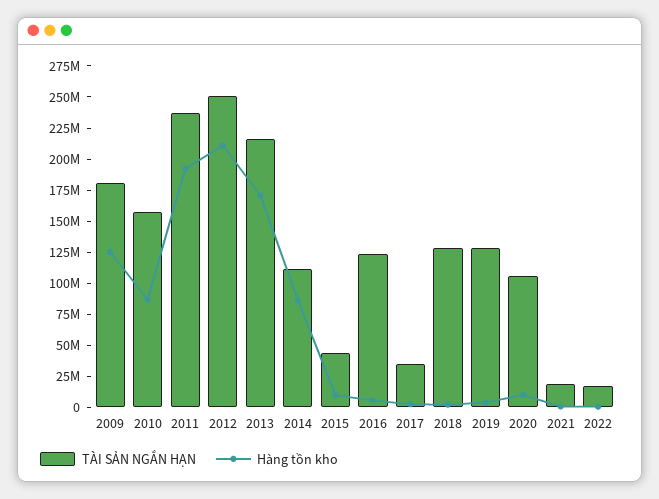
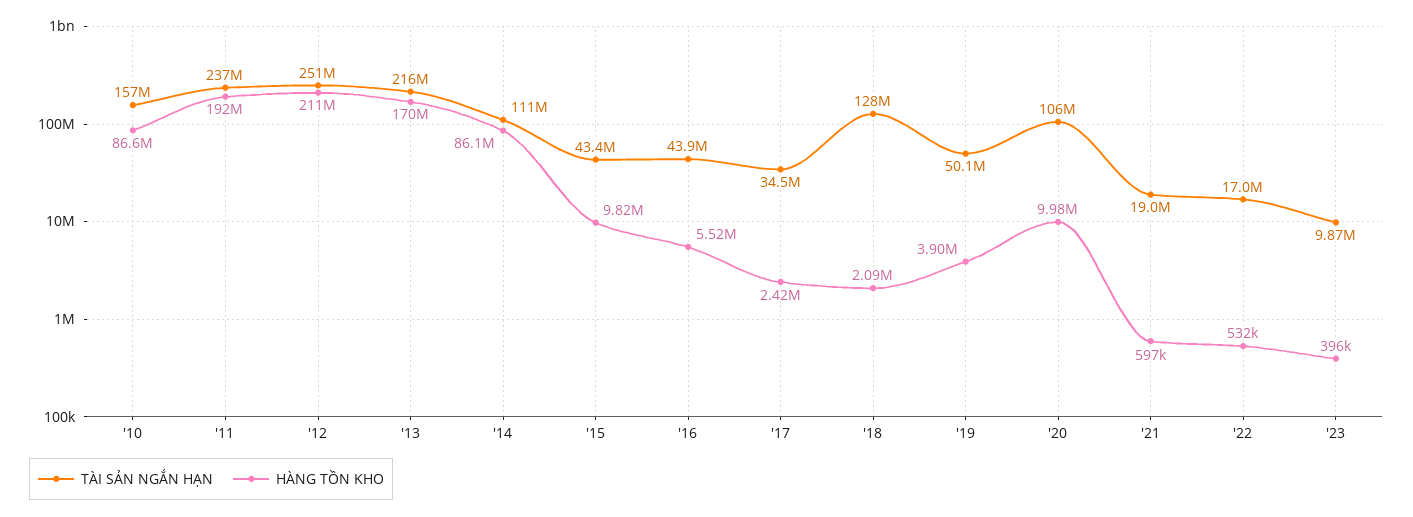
TÀI SẢN NGẮN HẠN, 2009: 175000000 -> none
Hàng tồn kho, 2009: 125000000 -> none
TÀI SẢN NGẮN HẠN, 2016: 125000000 -> 43900000
TÀI SẢN NGẮN HẠN, 2019: 125000000 -> 50100000
TÀI SẢN NGẮN HẠN, '23: none -> 9870000
Hàng tồn kho, '23: none -> 396000

